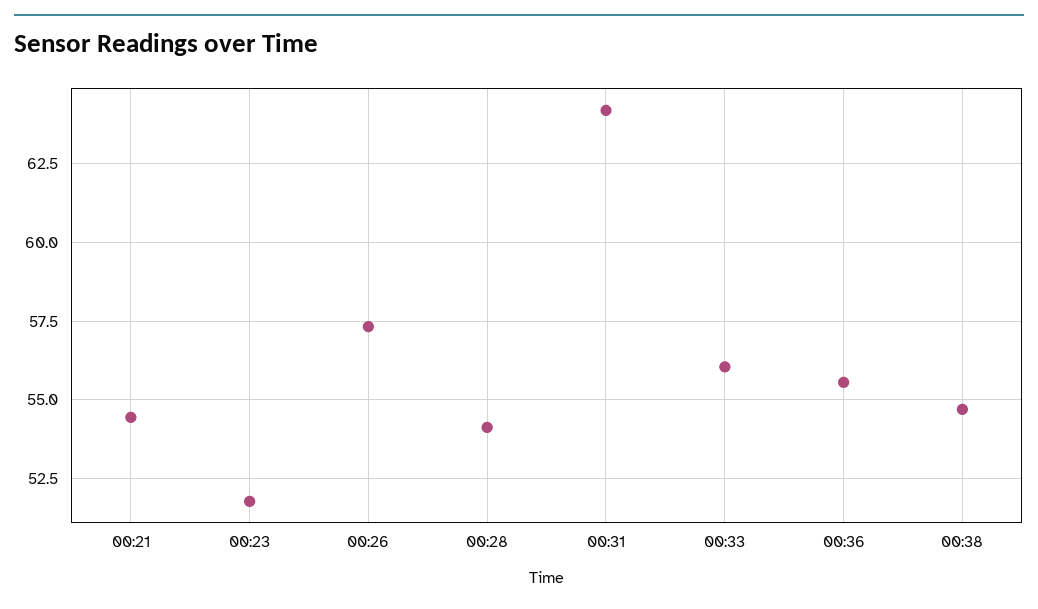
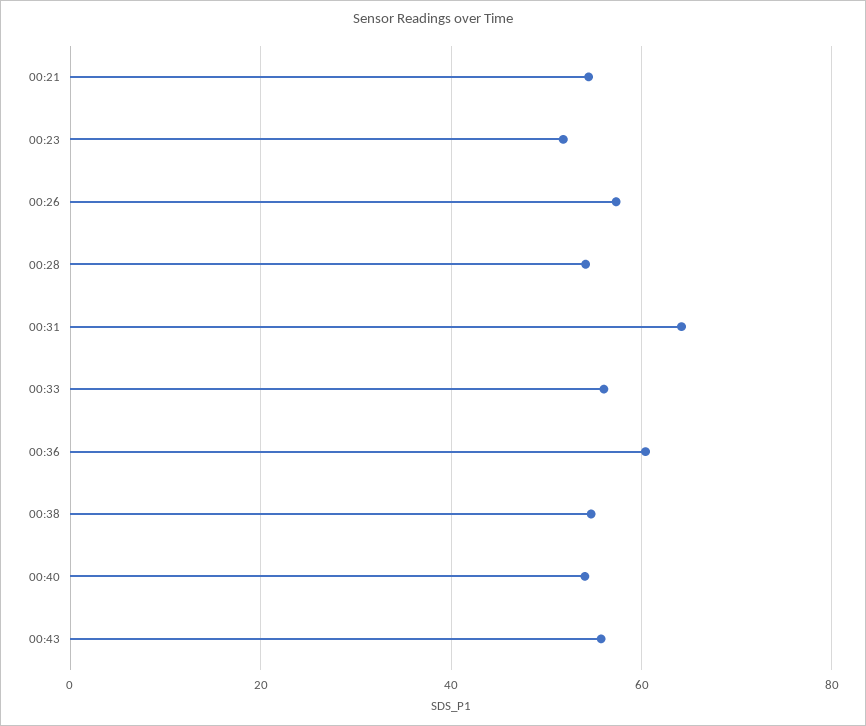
00:36: 55.5 -> 60
00:40: none -> 54
00:43: none -> 56

